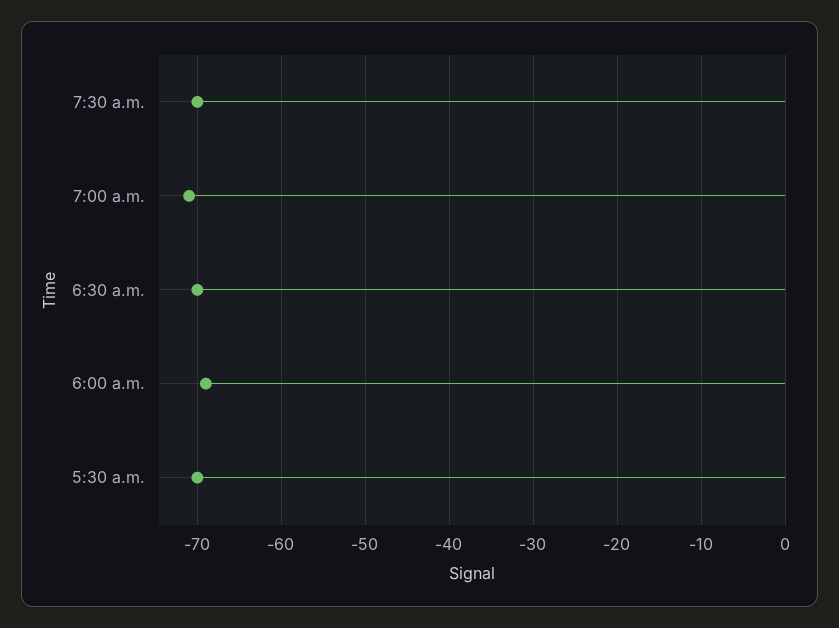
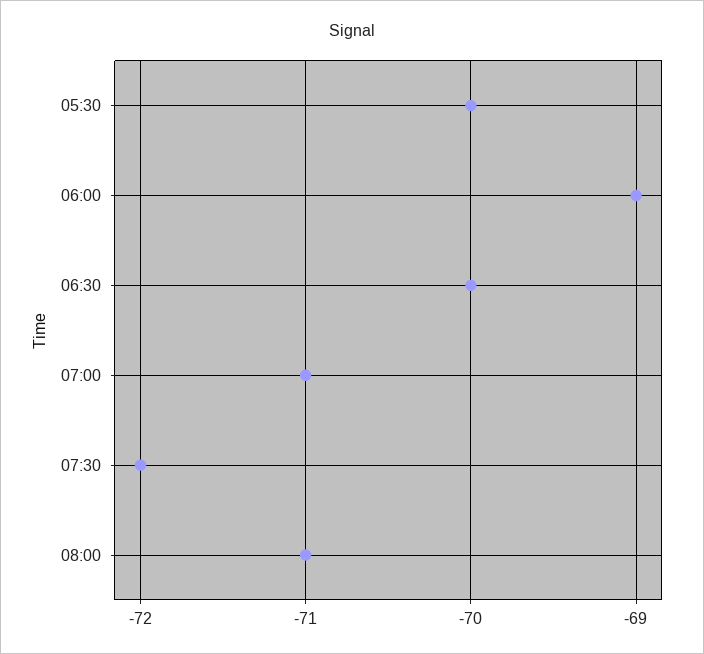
7:30 a.m.: -70 -> -72
08:00: none -> -71

